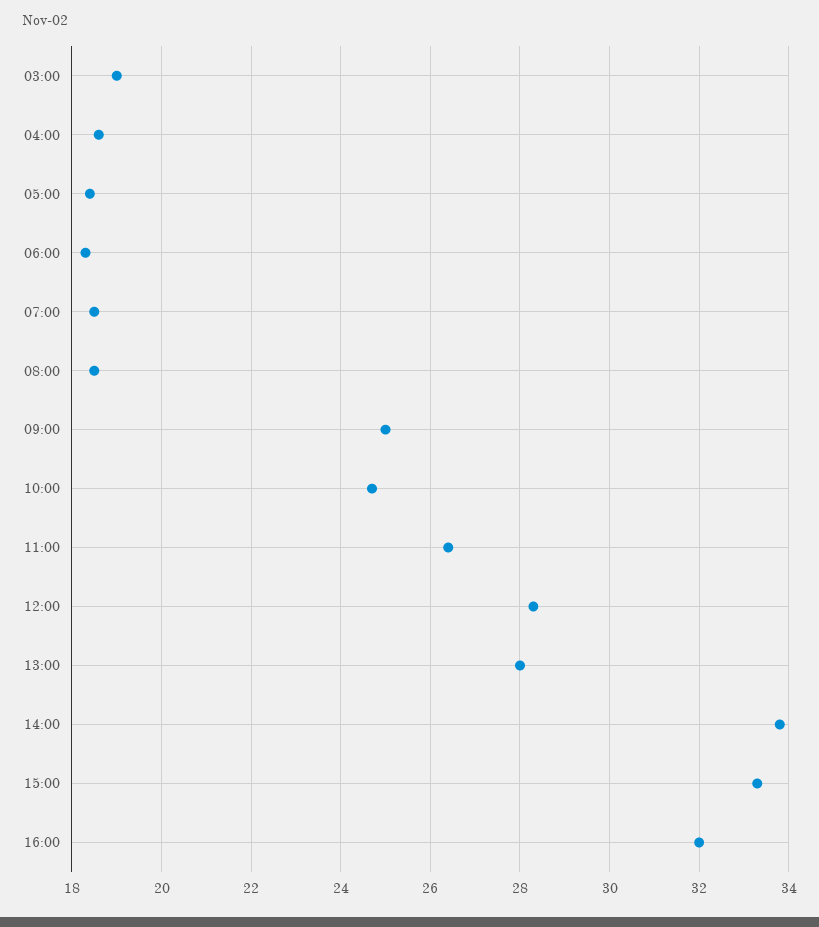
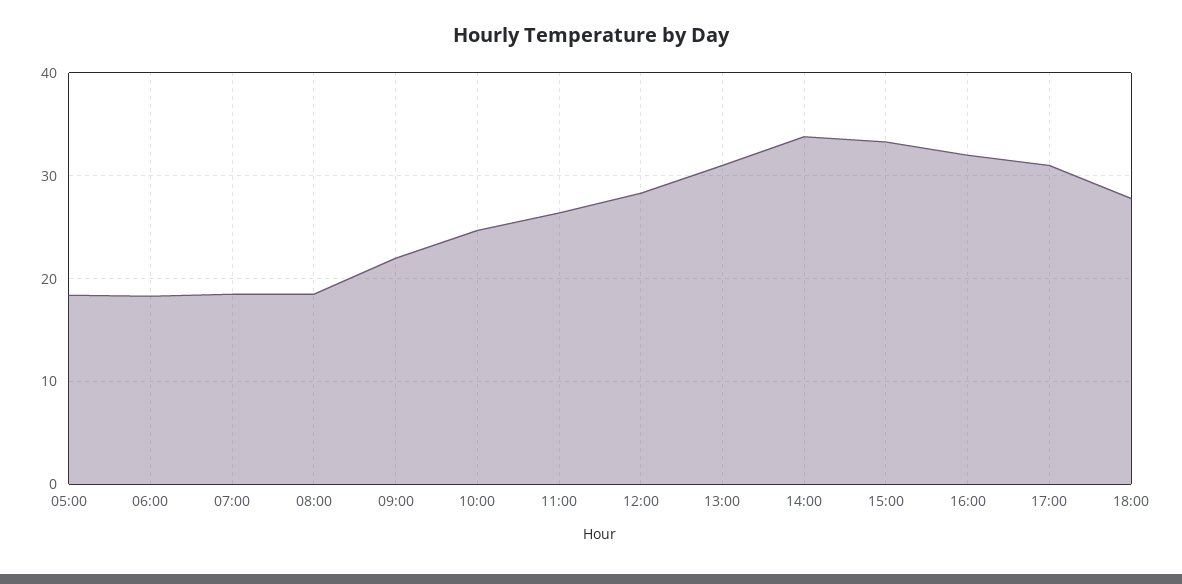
03:00: 19 -> none
04:00: 18.5 -> none
09:00: 25 -> 22
13:00: 28 -> 31
17:00: none -> 31
18:00: none -> 28

